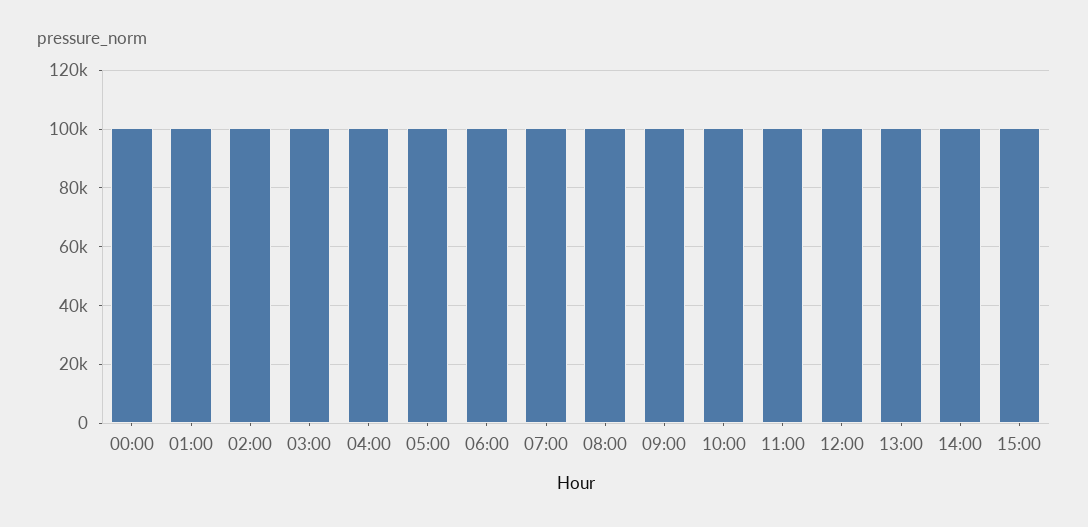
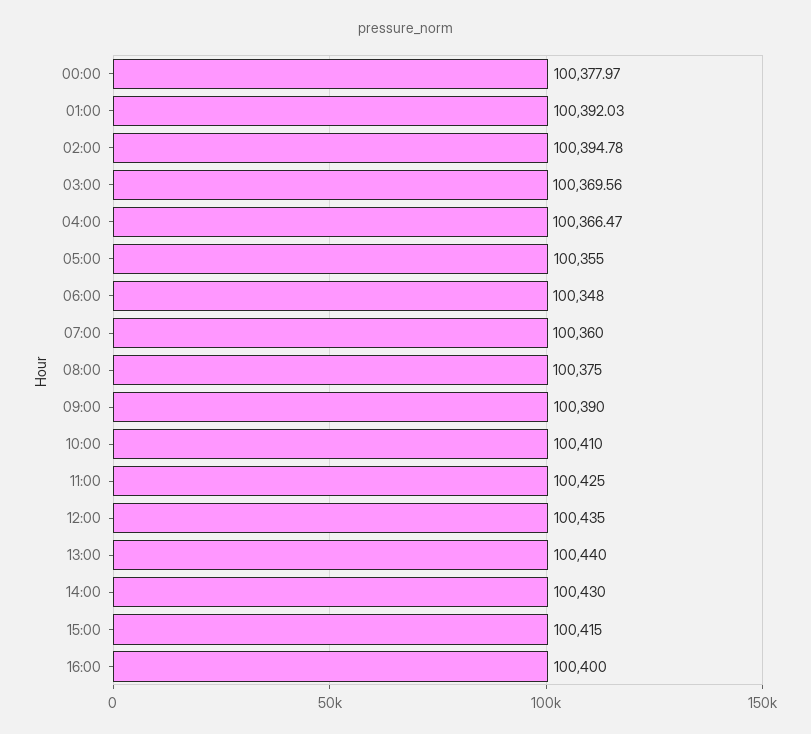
16:00: none -> 100400

